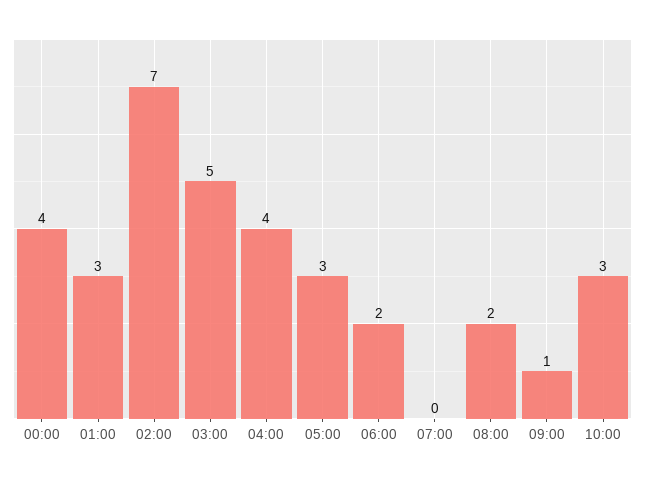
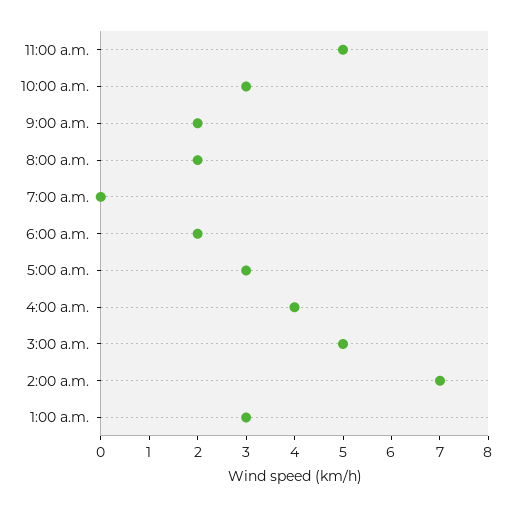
00:00: 4 -> none
09:00: 1 -> 2
11:00 a.m.: none -> 5

